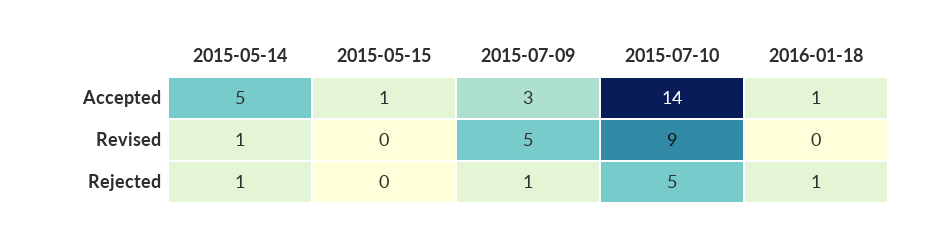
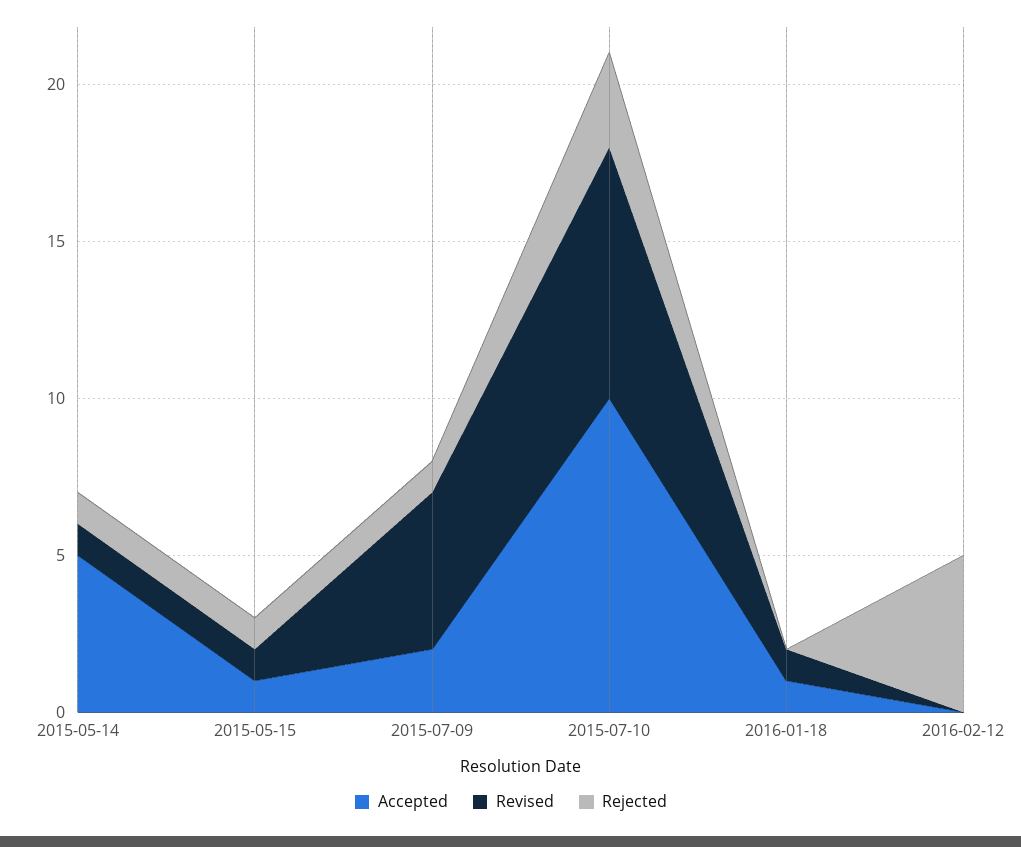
Accepted, 2015-07-09: 3 -> 2
Accepted, 2015-07-10: 14 -> 10
Revised, 2015-05-15: 0 -> 1
Revised, 2015-07-10: 9 -> 8
Revised, 2016-01-18: 0 -> 1
Rejected, 2015-05-15: 0 -> 1
Rejected, 2015-07-10: 5 -> 3
Rejected, 2016-01-18: 1 -> 0
Accepted, 2016-02-12: none -> 0
Revised, 2016-02-12: none -> 0
Rejected, 2016-02-12: none -> 5

